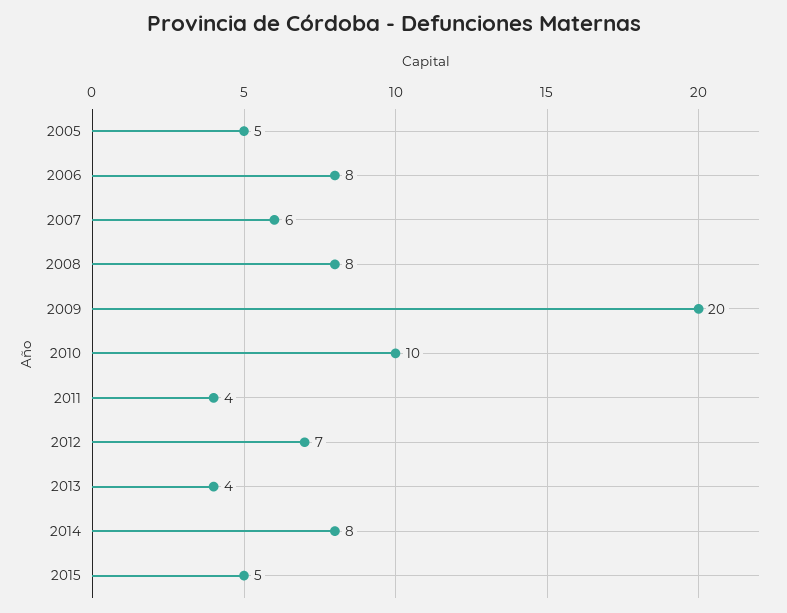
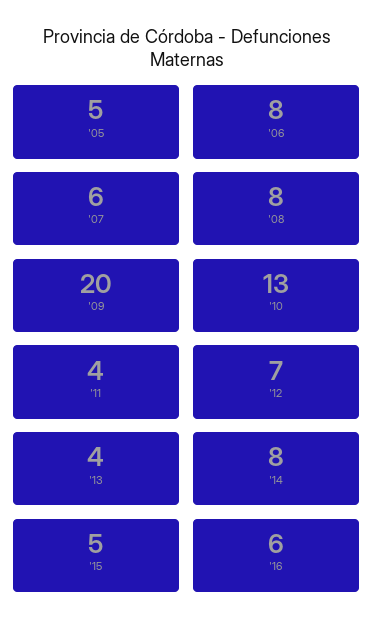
2010: 10 -> 13
'16: none -> 6

